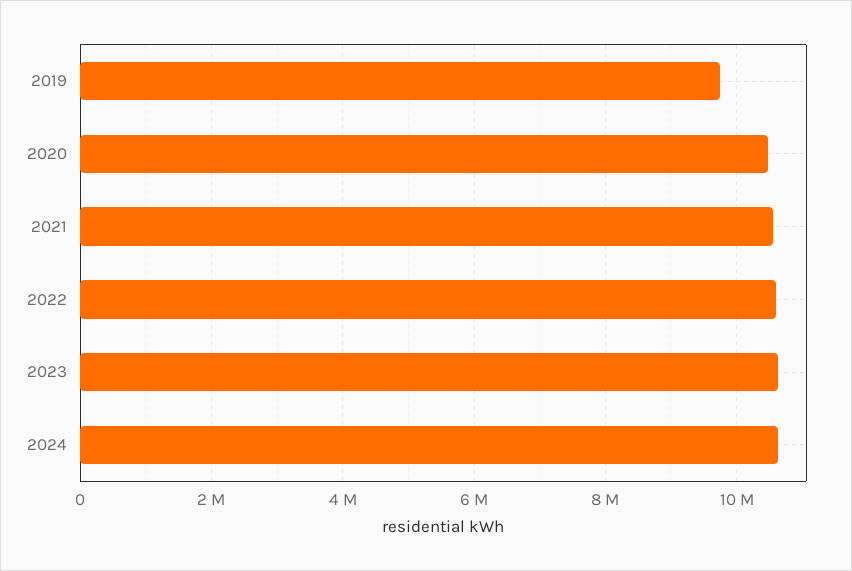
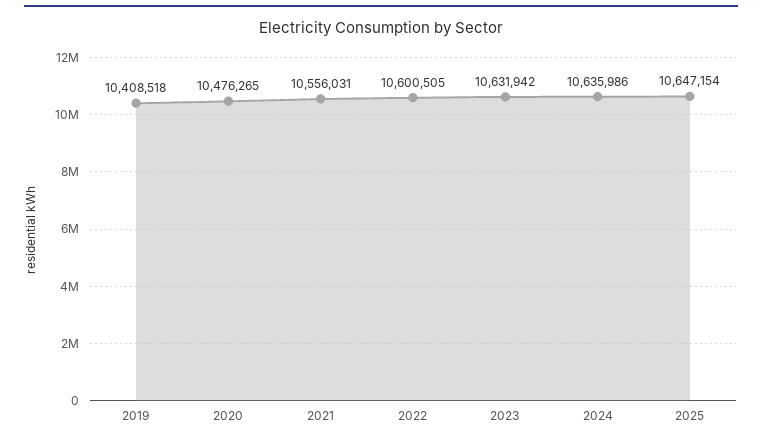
2019: 9800000 -> 10408518
2025: none -> 10647154

